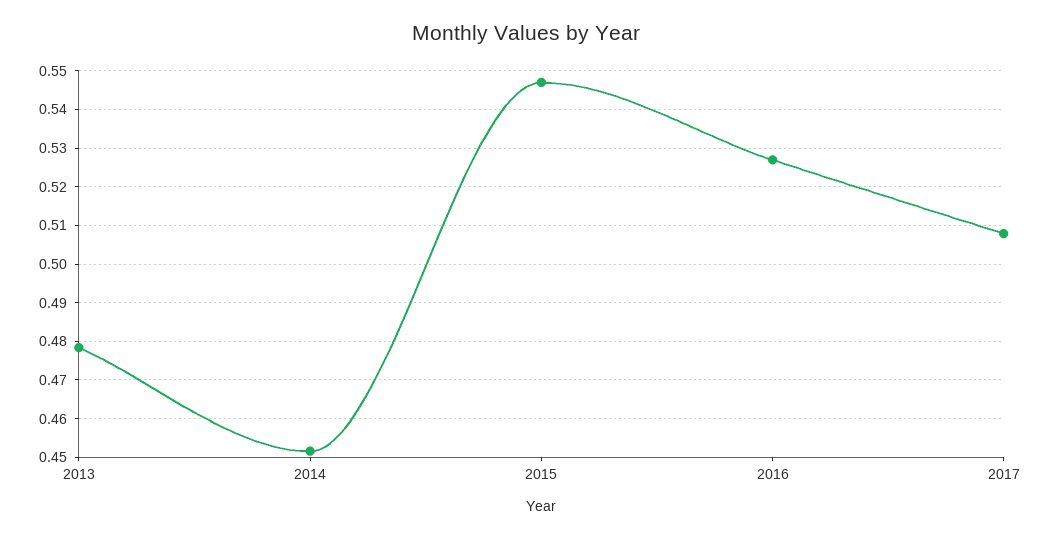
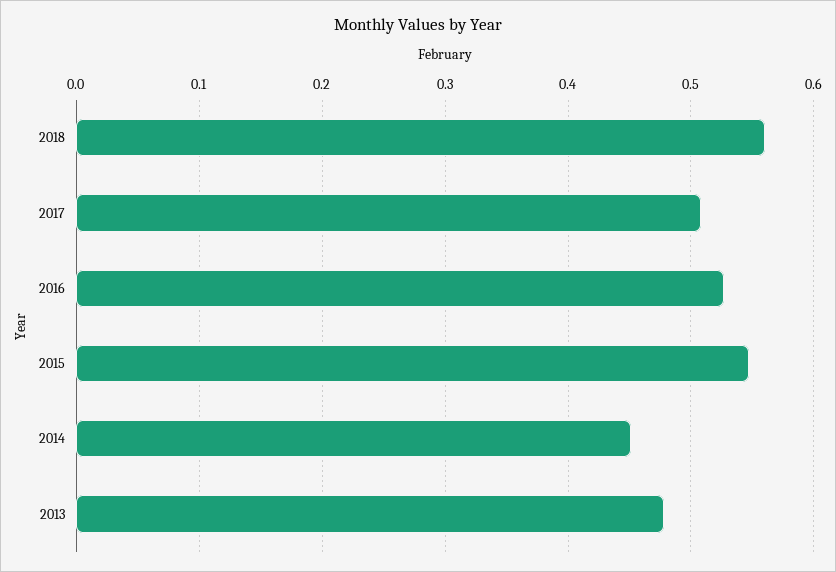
2018: none -> 0.56

